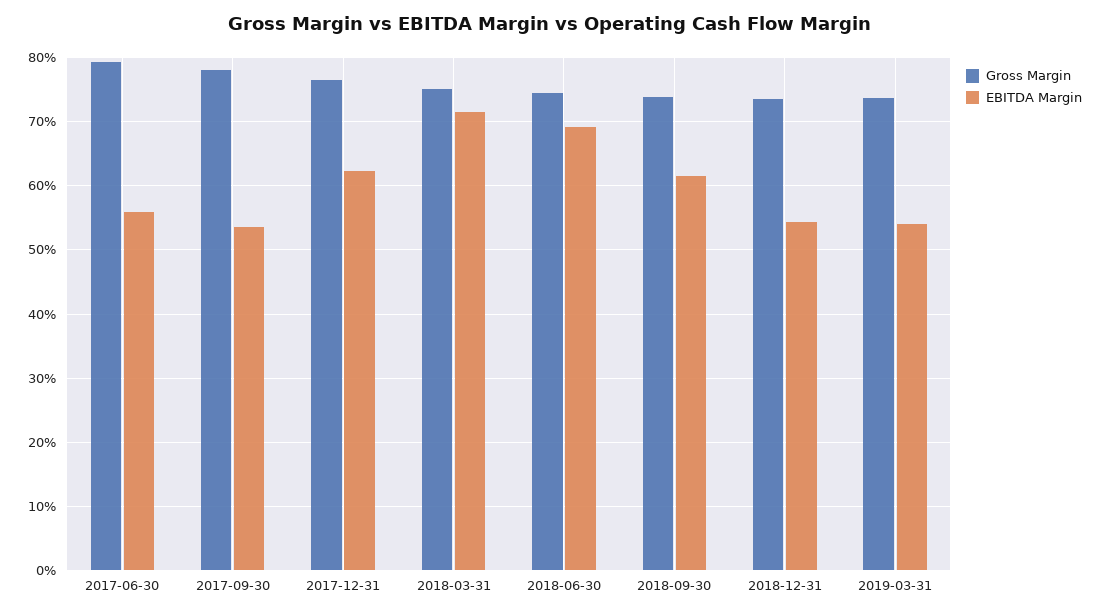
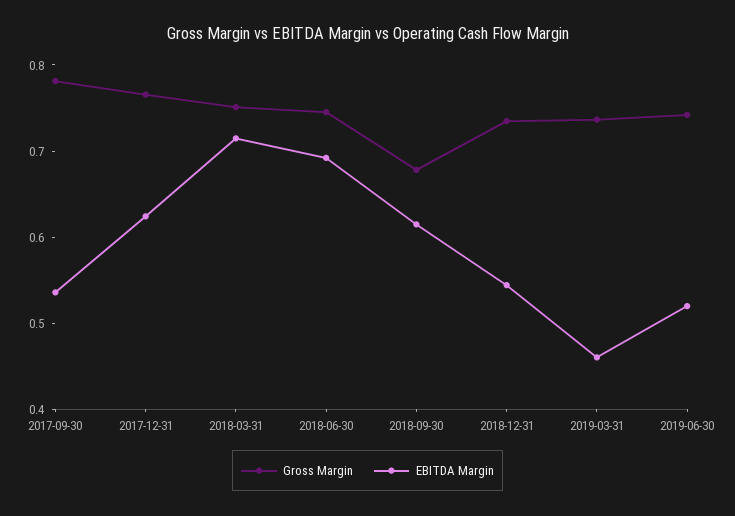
Gross Margin, 2017-06-30: 0.79 -> none
EBITDA Margin, 2017-06-30: 0.56 -> none
Gross Margin, 2018-09-30: 0.74 -> 0.68
EBITDA Margin, 2019-03-31: 0.54 -> 0.46
Gross Margin, 2019-06-30: none -> 0.74
EBITDA Margin, 2019-06-30: none -> 0.52

